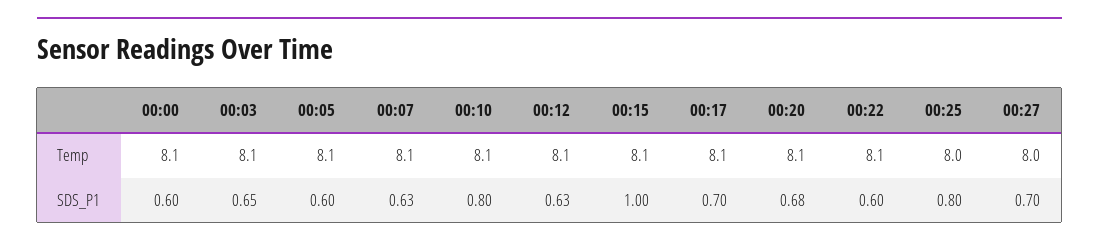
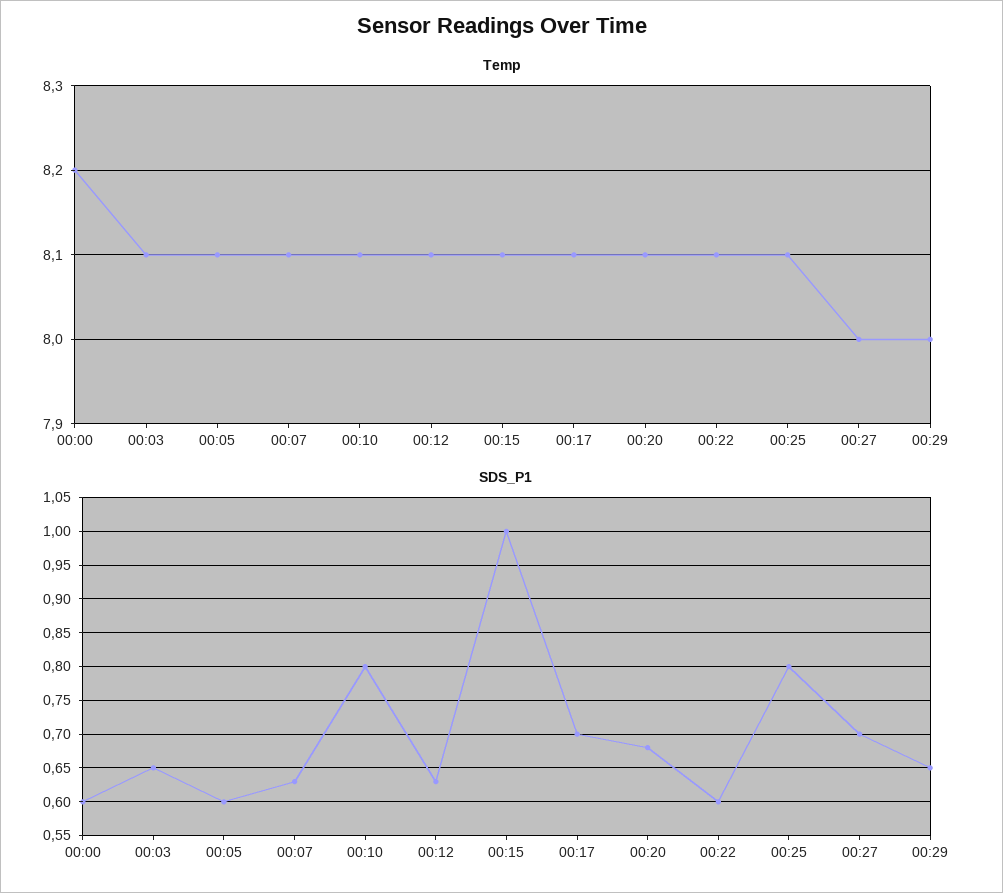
Temp, 00:00: 8.1 -> 8.2
Temp, 00:25: 8 -> 8.1
Temp, 00:29: none -> 8
SDS_P1, 00:29: none -> 0.65

